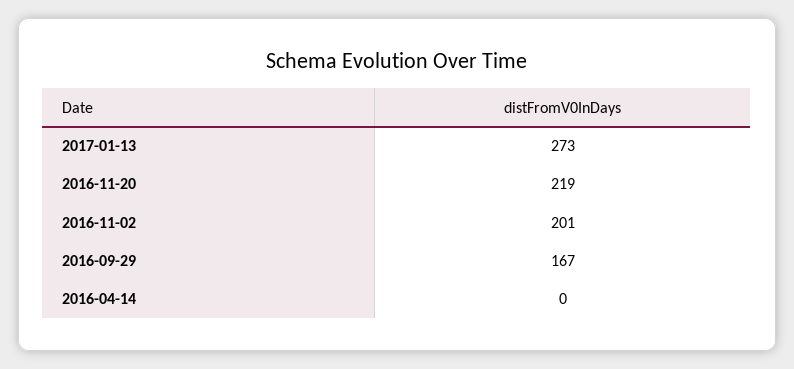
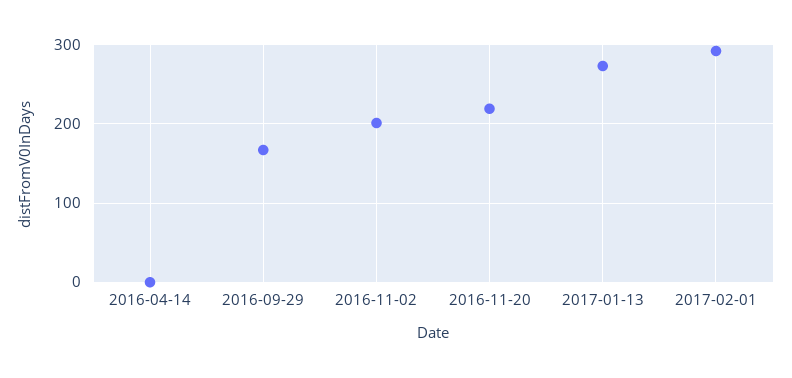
2017-02-01: none -> 290

